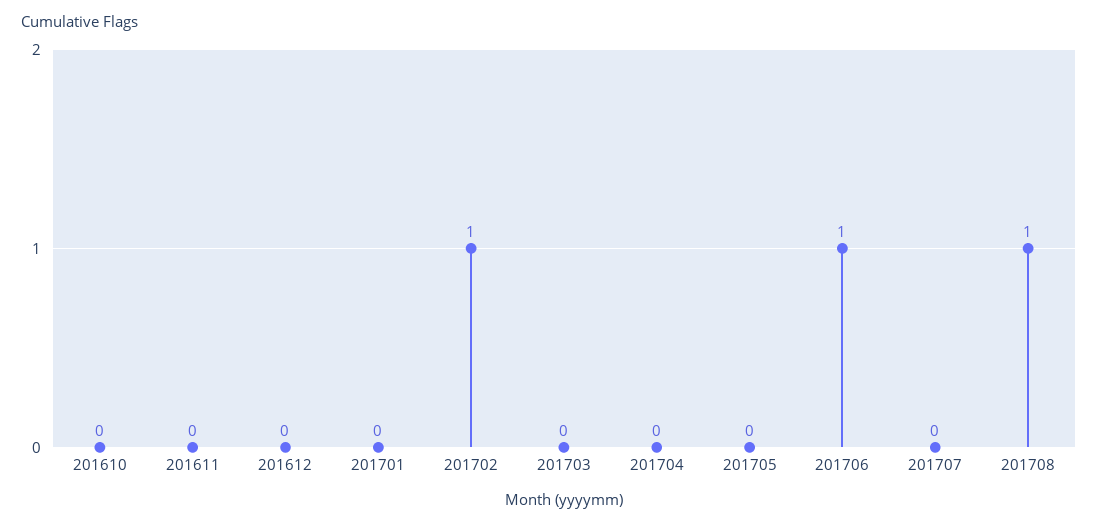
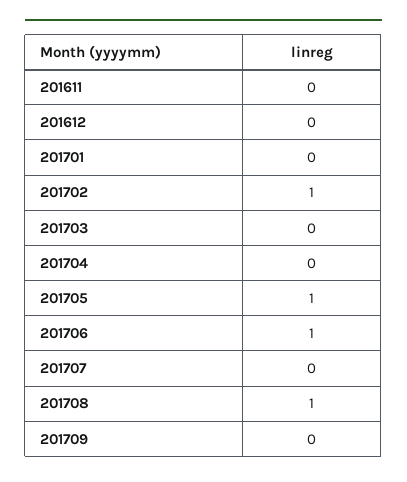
201610: 0 -> none
201705: 0 -> 1
201709: none -> 0

